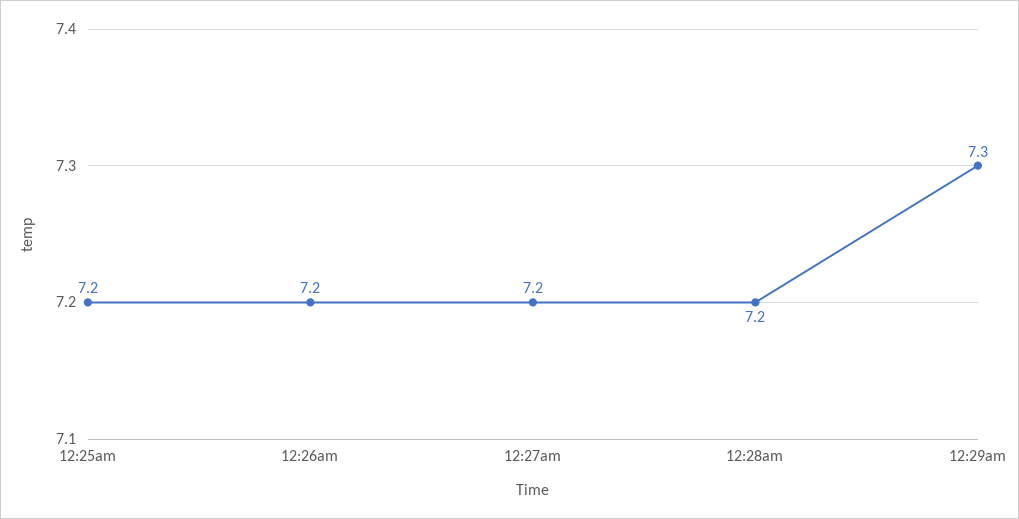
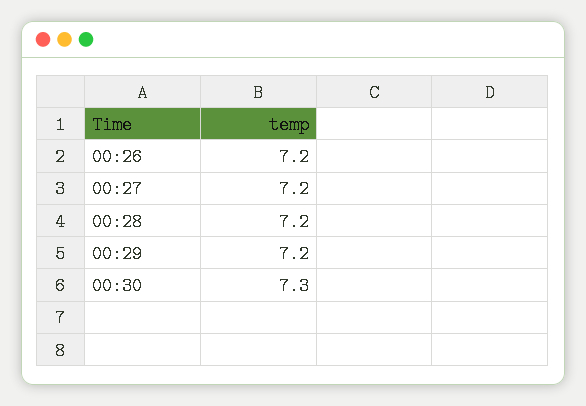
12:25am: 7.2 -> none
12:29am: 7.3 -> 7.2
00:30: none -> 7.3

